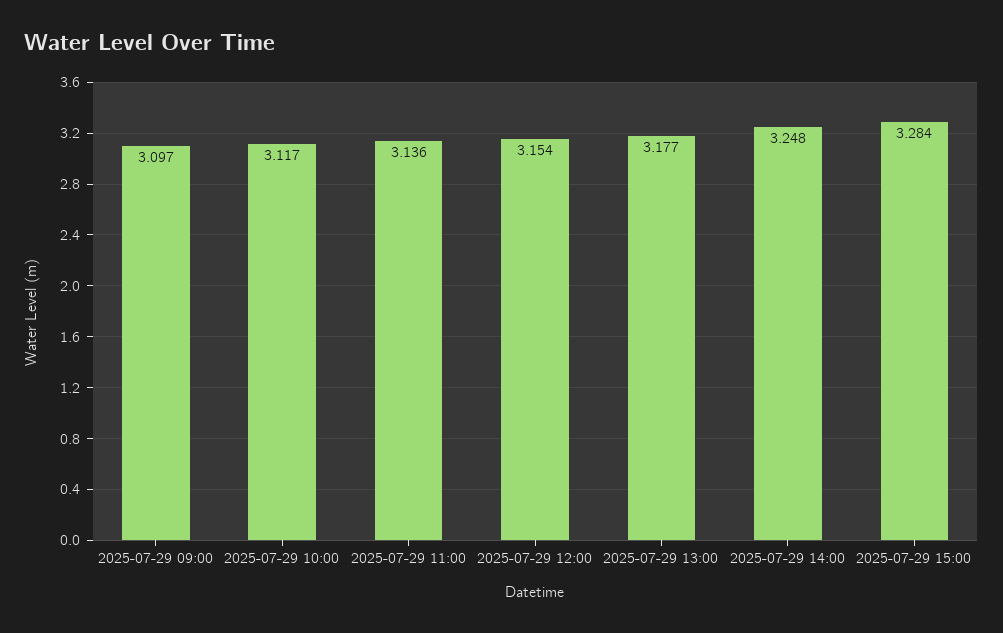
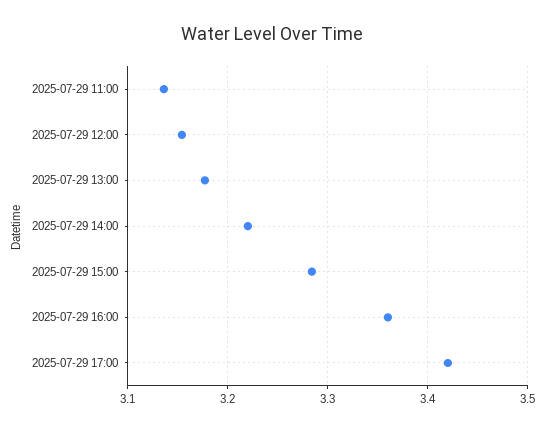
2025-07-29 09:00: 3.097 -> none
2025-07-29 10:00: 3.117 -> none
2025-07-29 14:00: 3.248 -> 3.22
2025-07-29 16:00: none -> 3.36
2025-07-29 17:00: none -> 3.42

